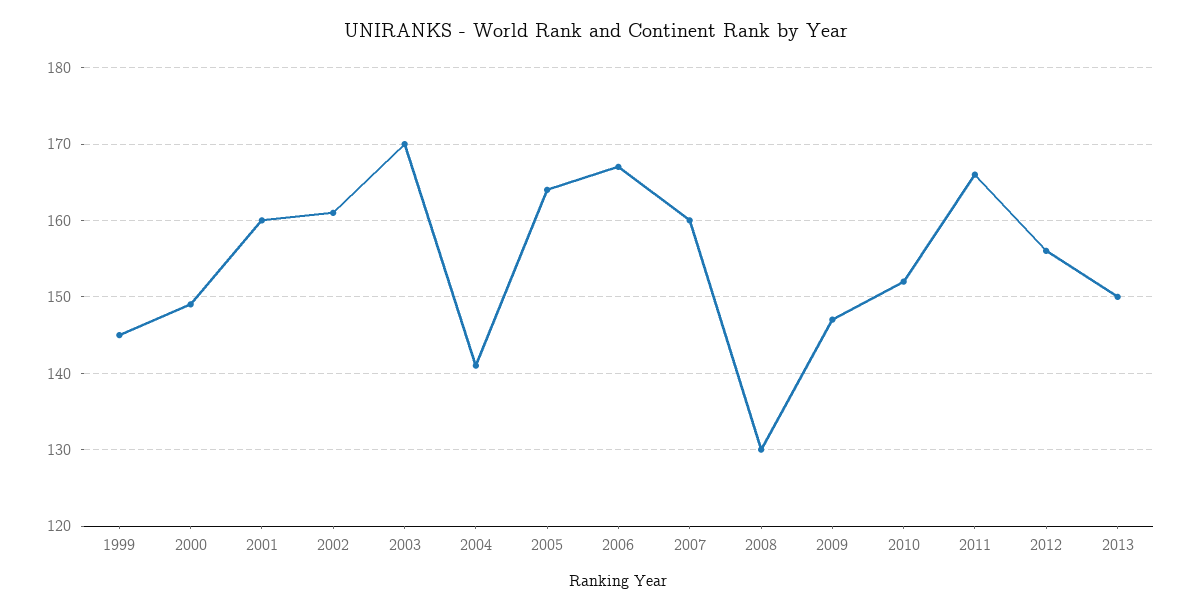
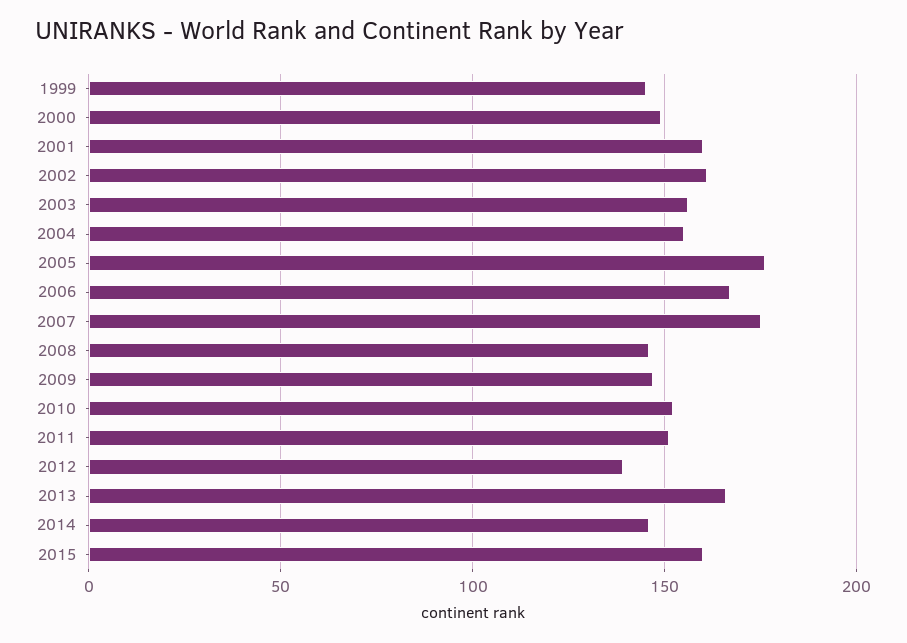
2003: 170 -> 155
2004: 141 -> 155
2005: 164 -> 175
2007: 160 -> 175
2008: 130 -> 145
2011: 166 -> 150
2012: 156 -> 140
2013: 150 -> 165
2014: none -> 145
2015: none -> 160

